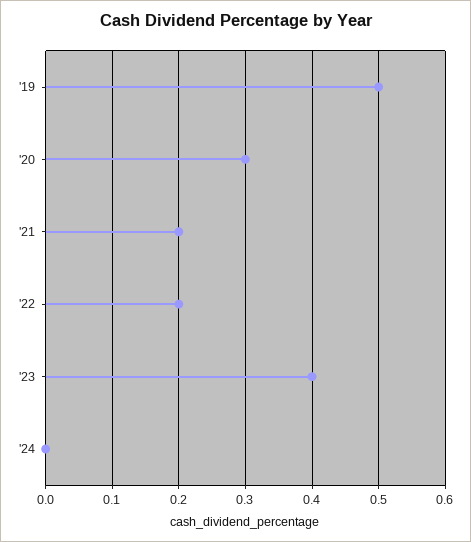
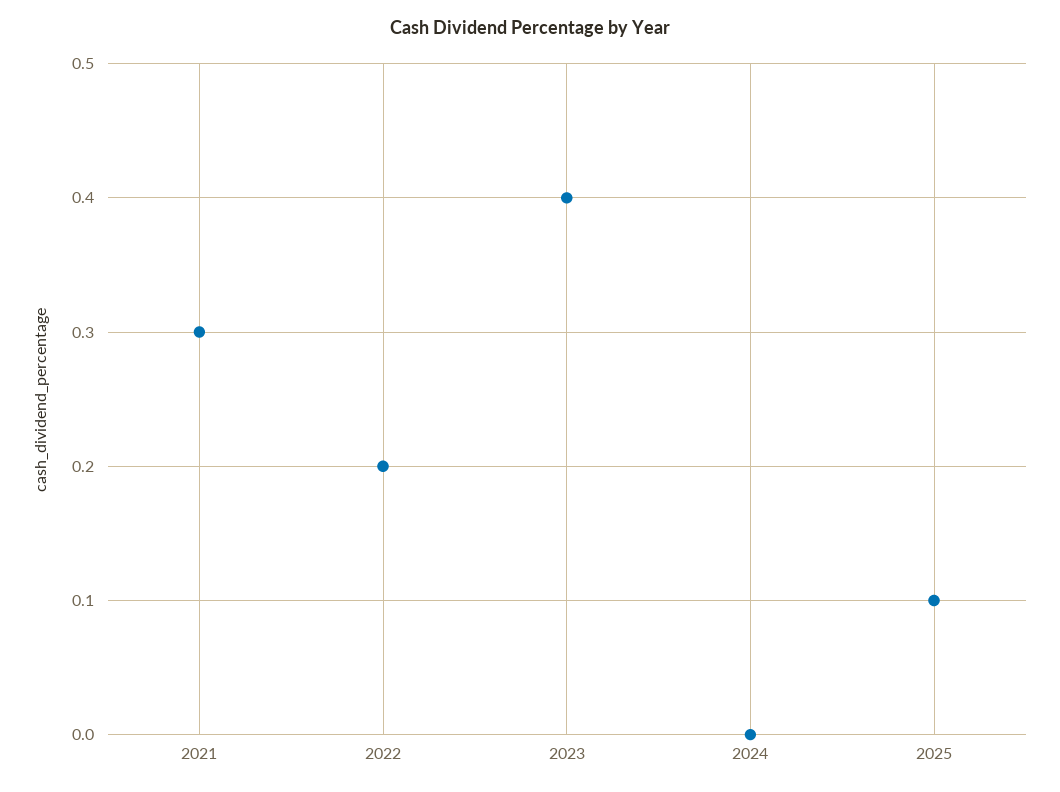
'19: 0.5 -> none
'20: 0.3 -> none
'21: 0.2 -> 0.3
2025: none -> 0.1

